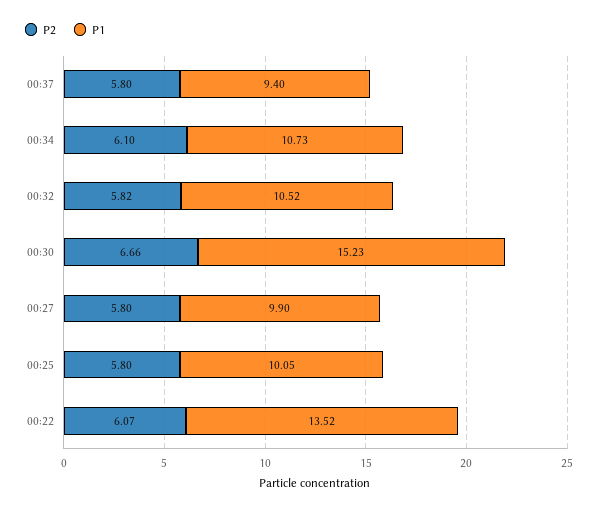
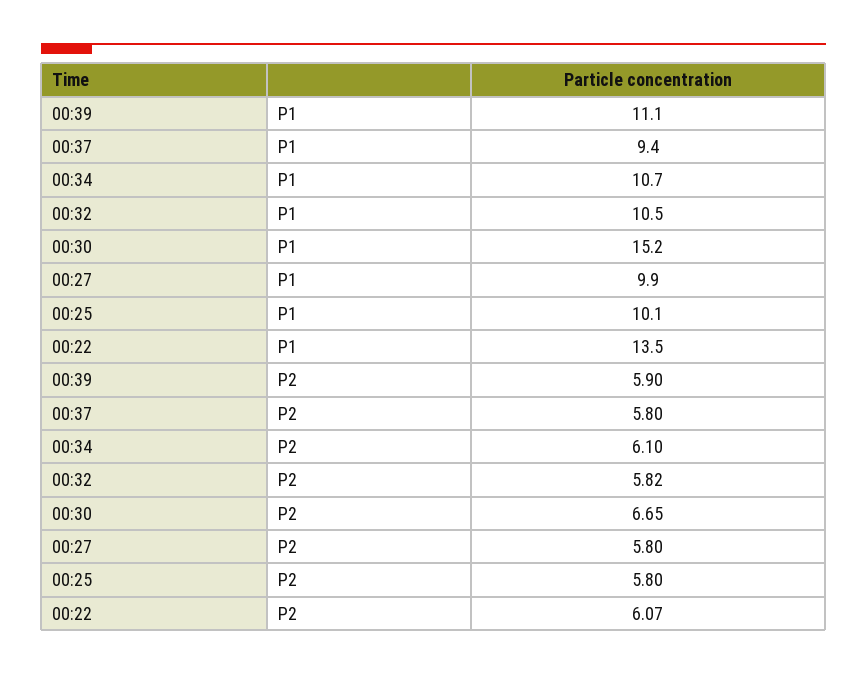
P2, 00:30: 6.66 -> 6.65
P1, 00:39: none -> 11.1
P2, 00:39: none -> 5.9

